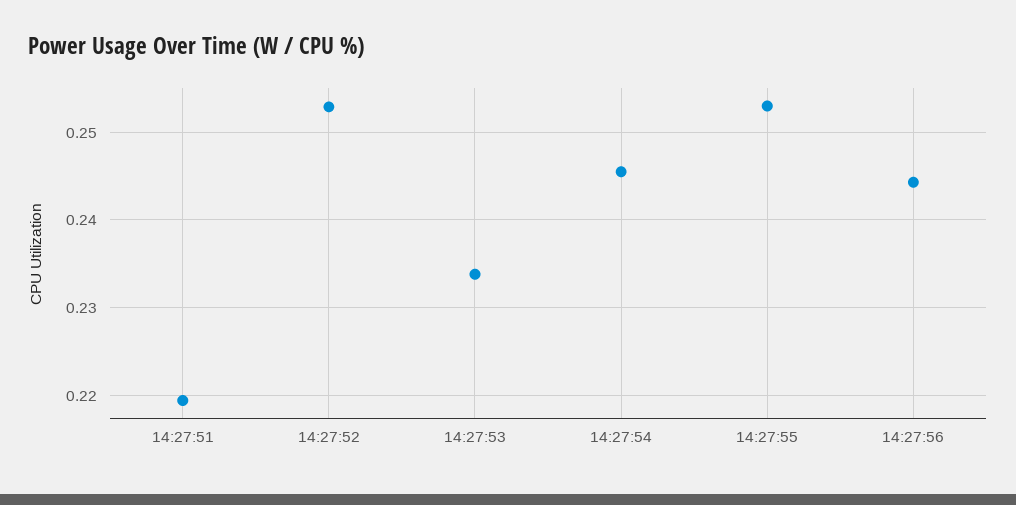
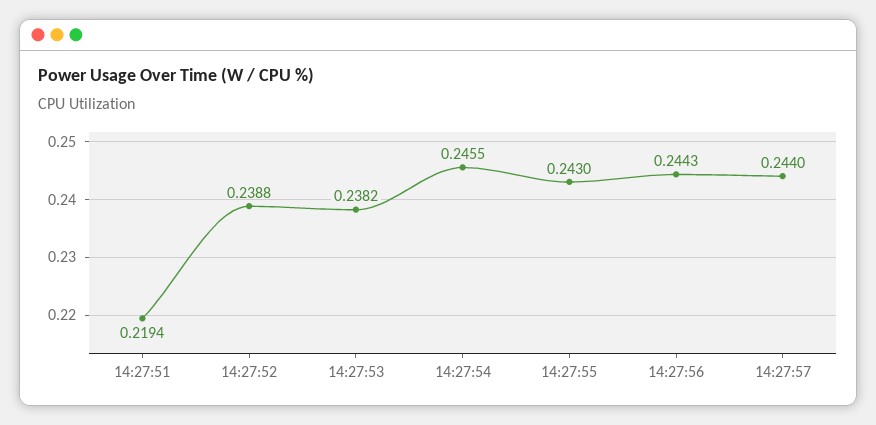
14:27:52: 0.253 -> 0.2388
14:27:53: 0.234 -> 0.2382
14:27:55: 0.253 -> 0.243
14:27:57: none -> 0.244

